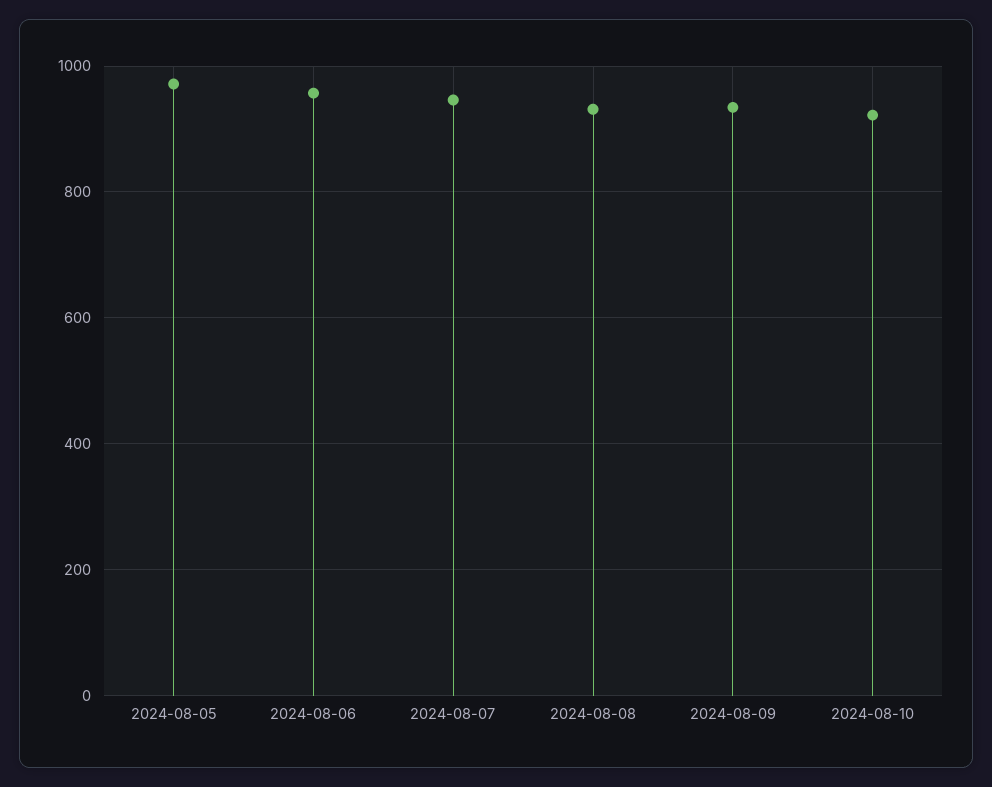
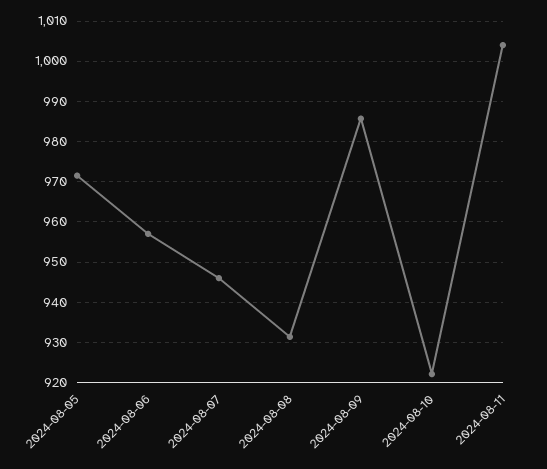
2024-08-09: 940 -> 986
2024-08-11: none -> 1004

